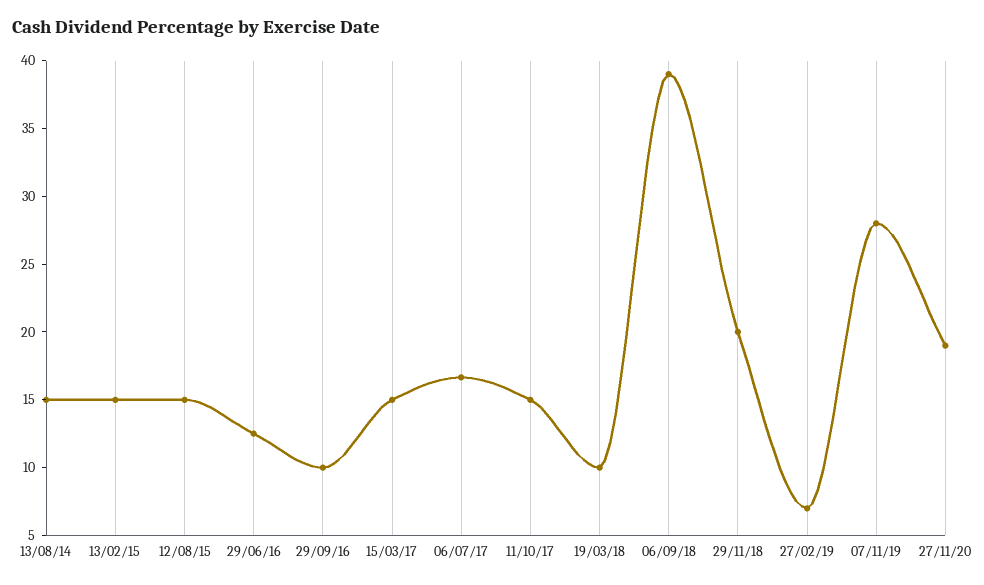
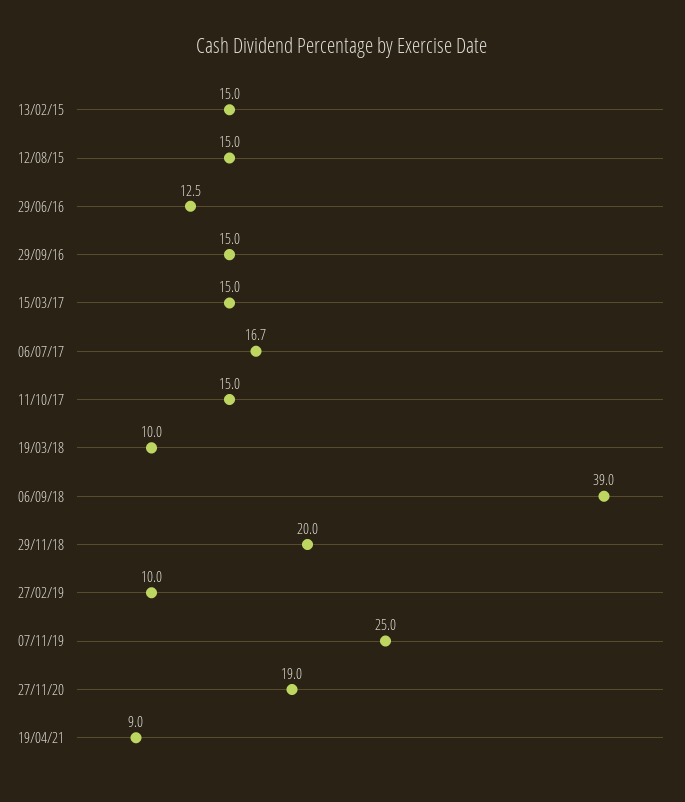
13/08/14: 15 -> none
29/09/16: 10 -> 15
27/02/19: 7 -> 10
07/11/19: 28 -> 25
19/04/21: none -> 9

